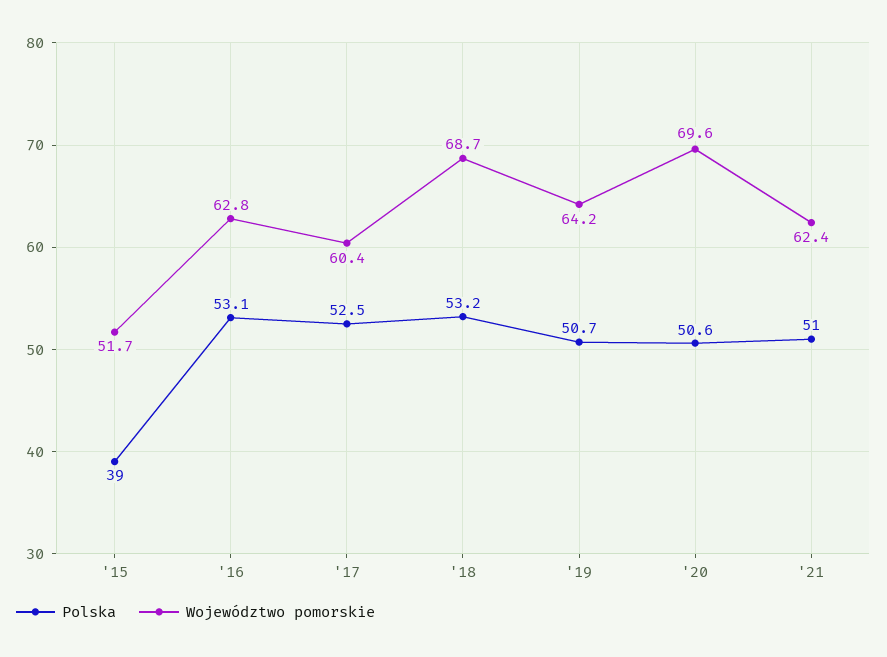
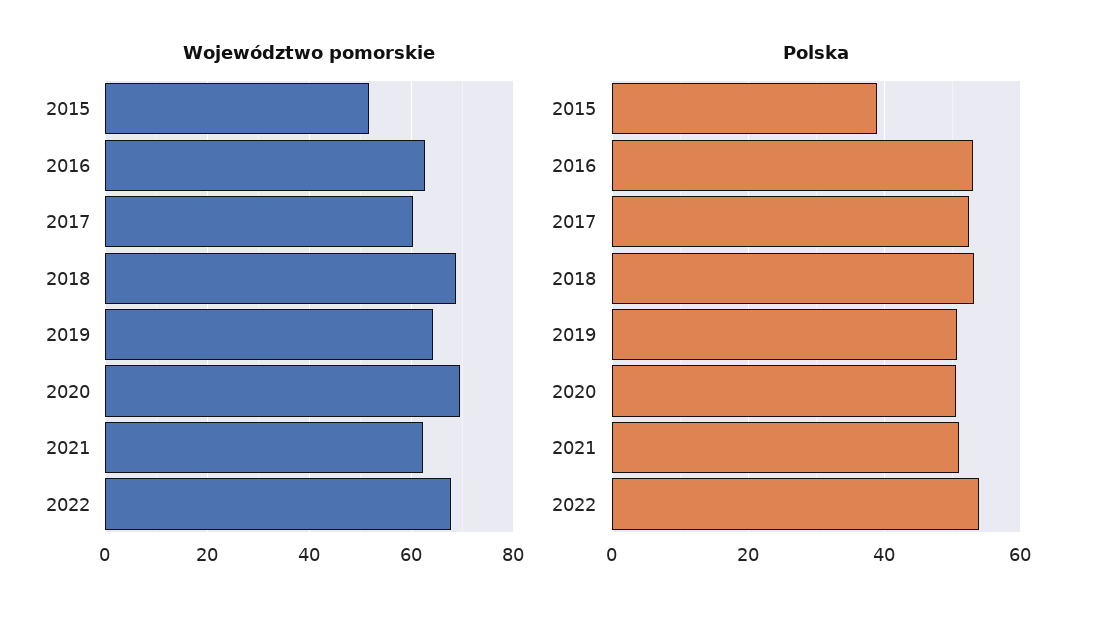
Województwo pomorskie, 2022: none -> 68
Polska, 2022: none -> 54

